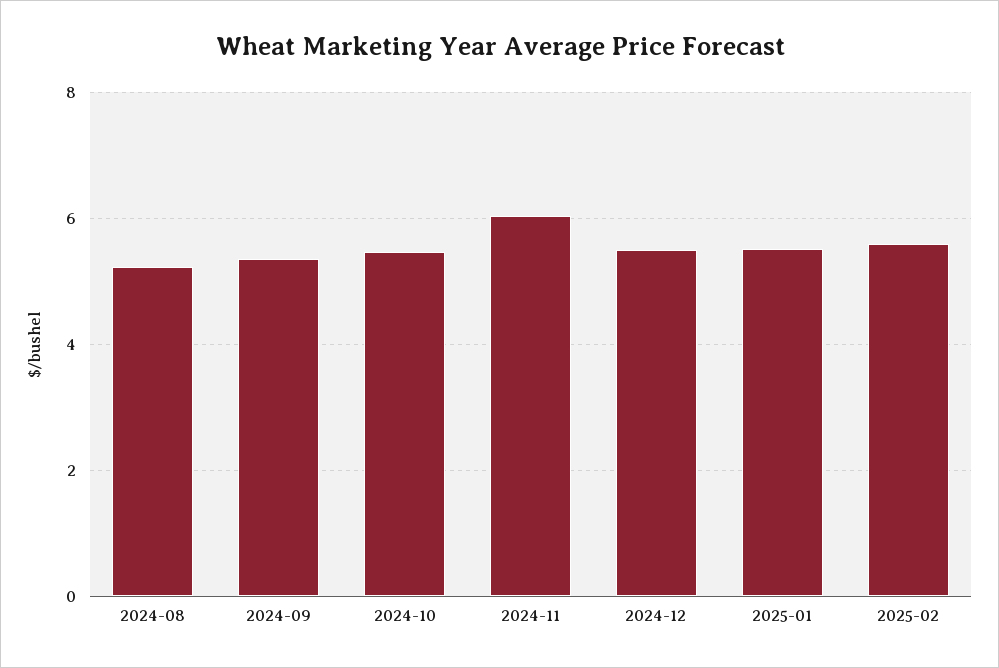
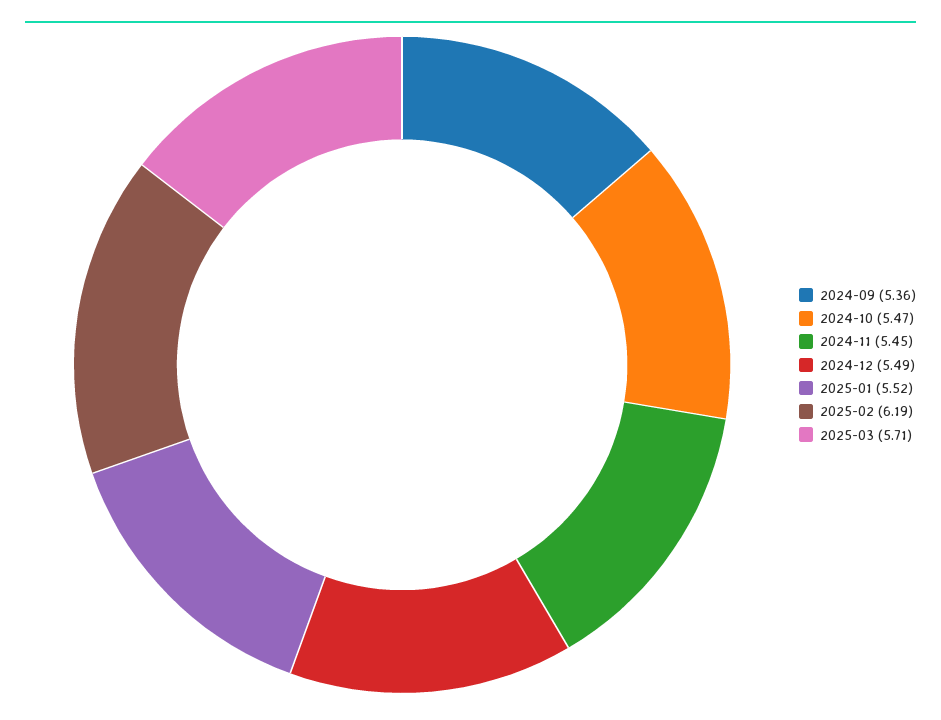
2024-08: 5.2 -> none
2024-11: 6 -> 5.45
2025-02: 5.6 -> 6.19
2025-03: none -> 5.71

